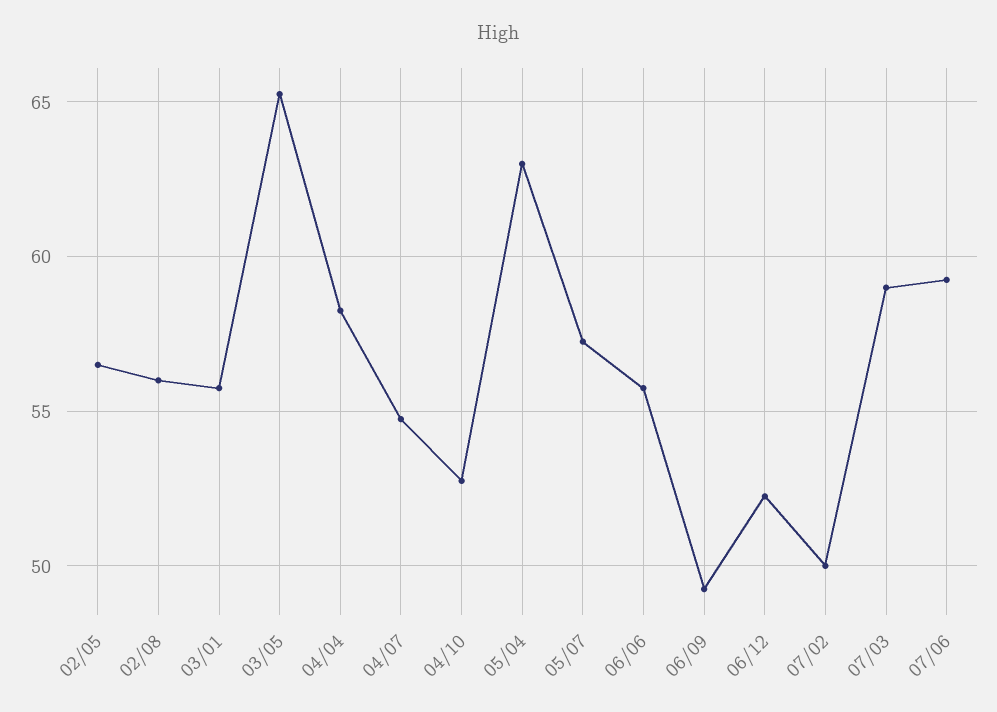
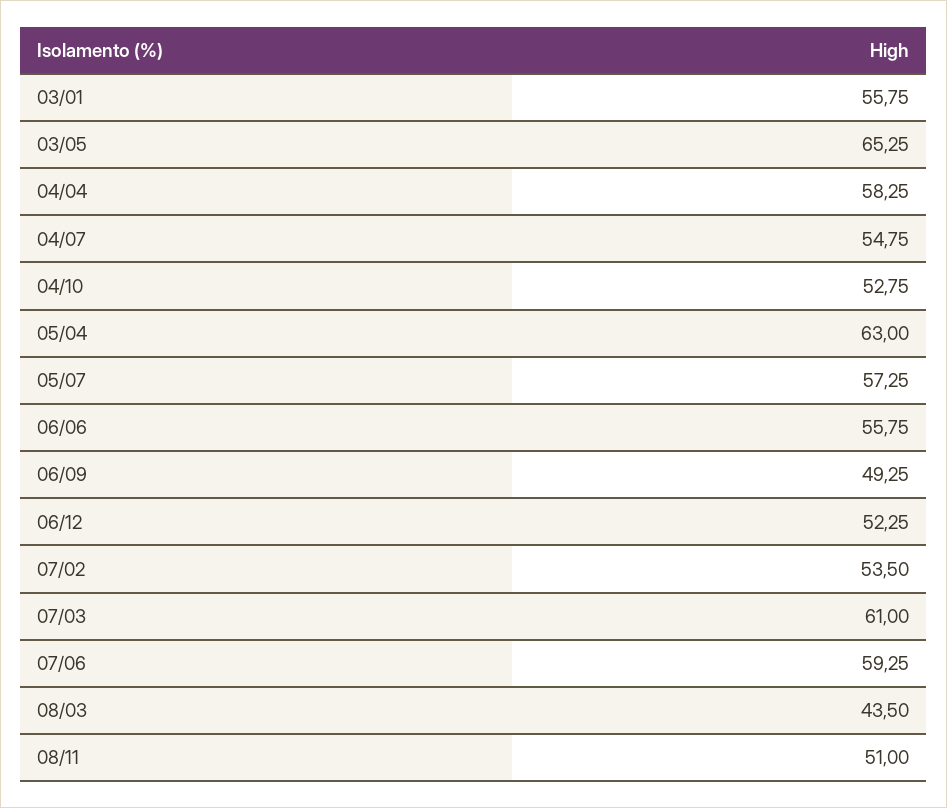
02/05: 56.5 -> none
02/08: 56 -> none
07/02: 50 -> 53.5
07/03: 59 -> 61
08/03: none -> 43.5
08/11: none -> 51

